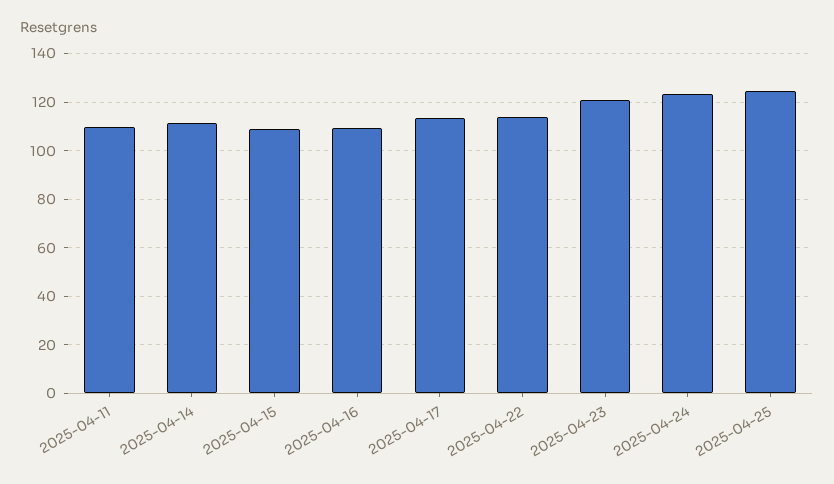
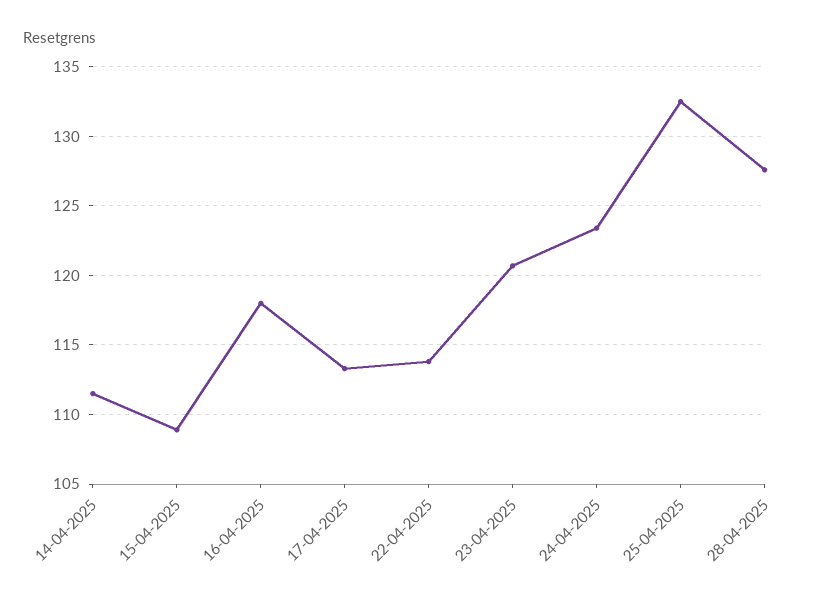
2025-04-11: 110 -> none
2025-04-16: 110 -> 118
2025-04-25: 125 -> 132.5
28-04-2025: none -> 127.5

